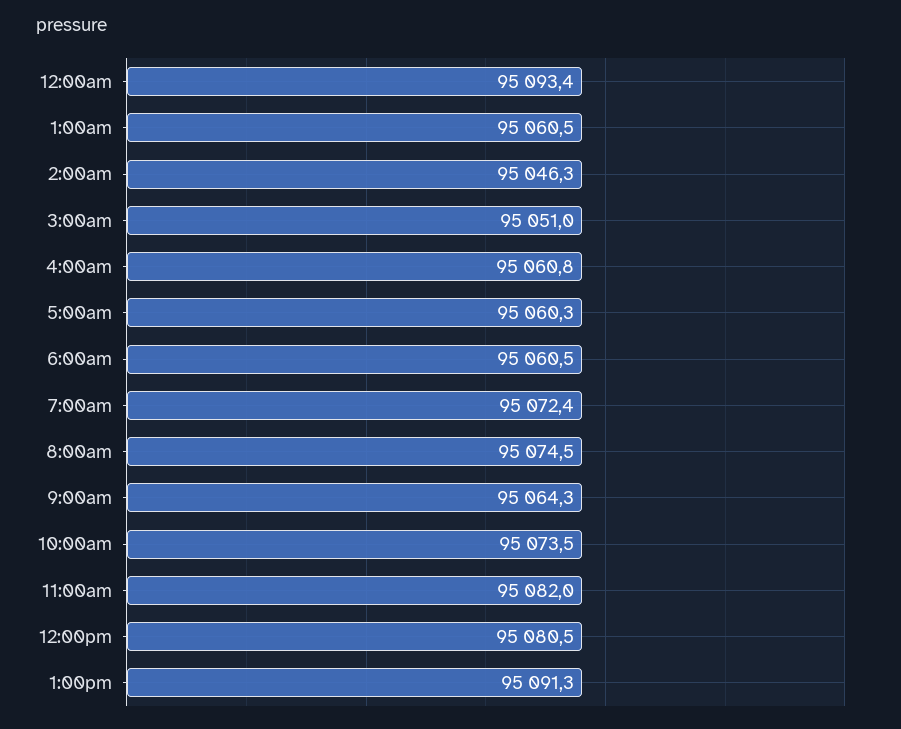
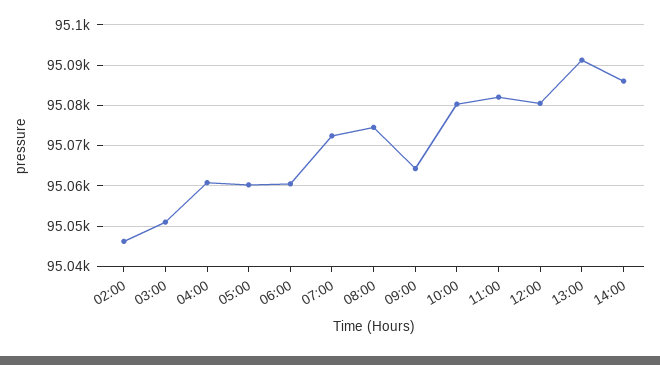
12:00am: 95093.4 -> none
1:00am: 95060.5 -> none
10:00am: 95073.5 -> 95080
14:00: none -> 95086

